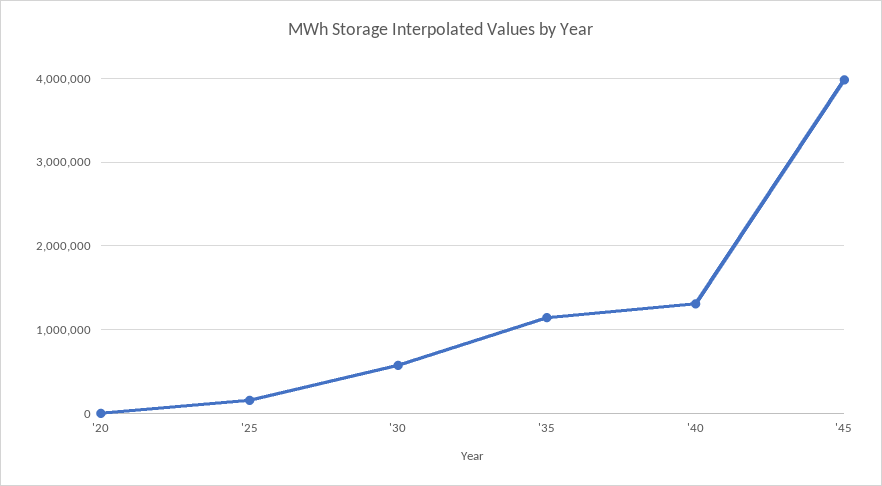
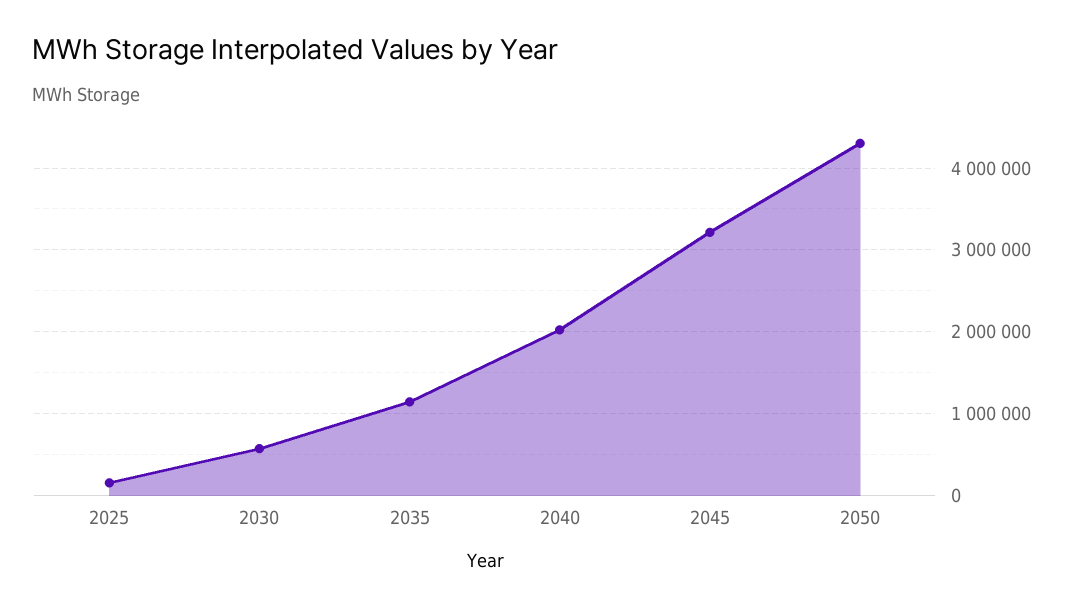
'20: 0 -> none
'40: 1300000 -> 2000000
'45: 4000000 -> 3200000
2050: none -> 4300000

